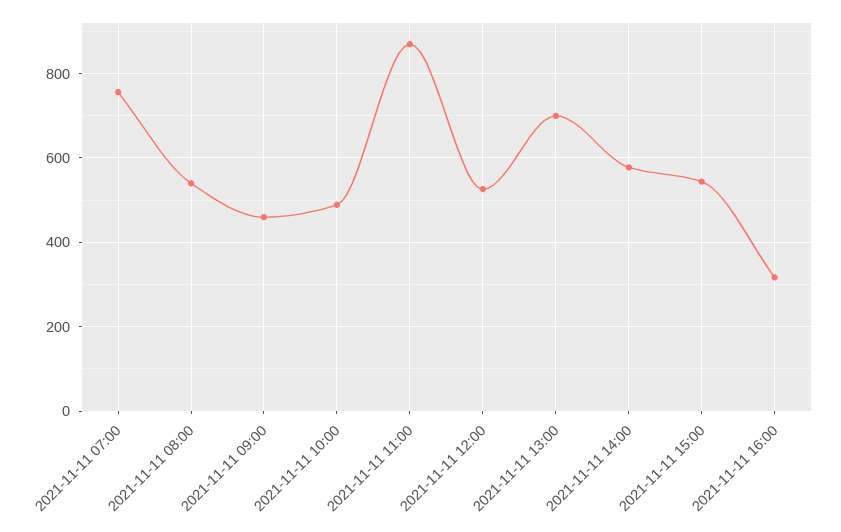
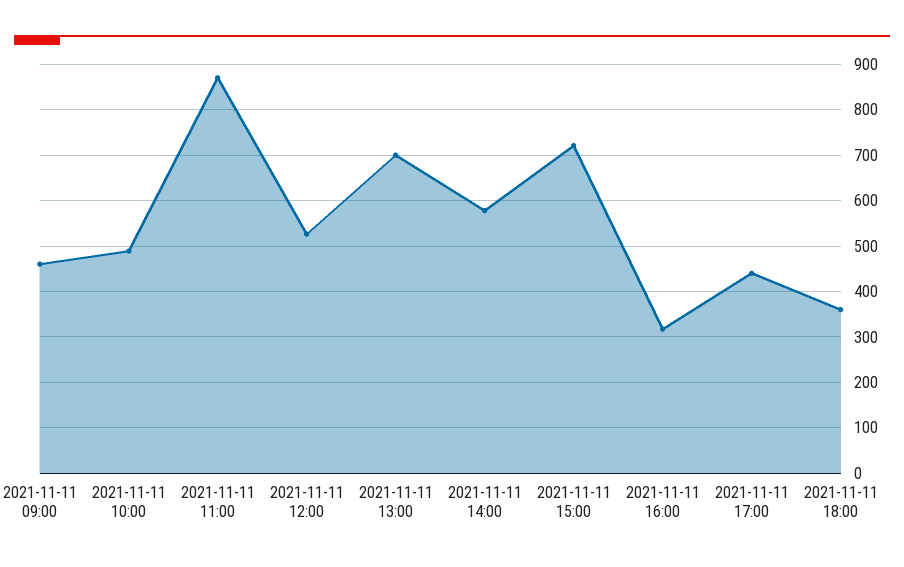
2021-11-11 07:00: 760 -> none
2021-11-11 08:00: 540 -> none
2021-11-11 15:00: 540 -> 720
2021-11-11 17:00: none -> 440
2021-11-11 18:00: none -> 360

